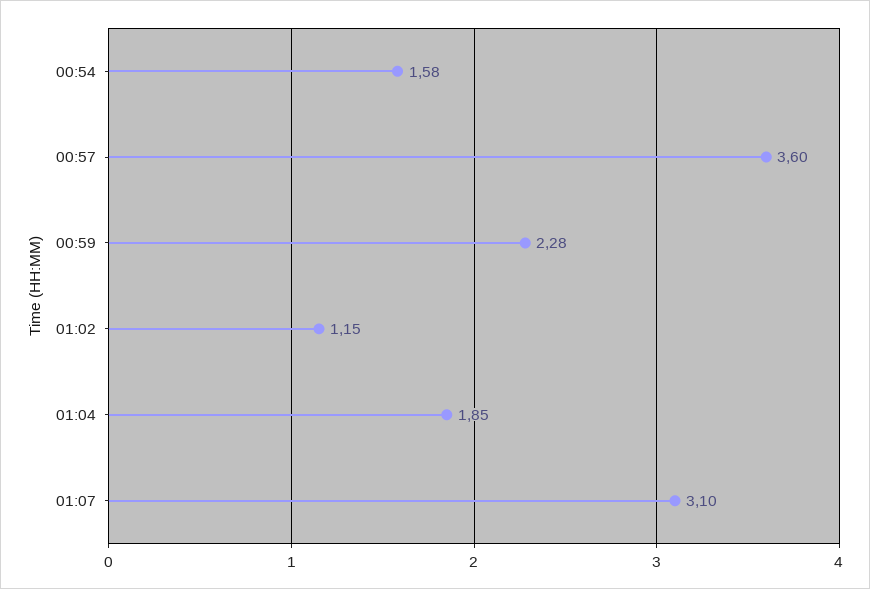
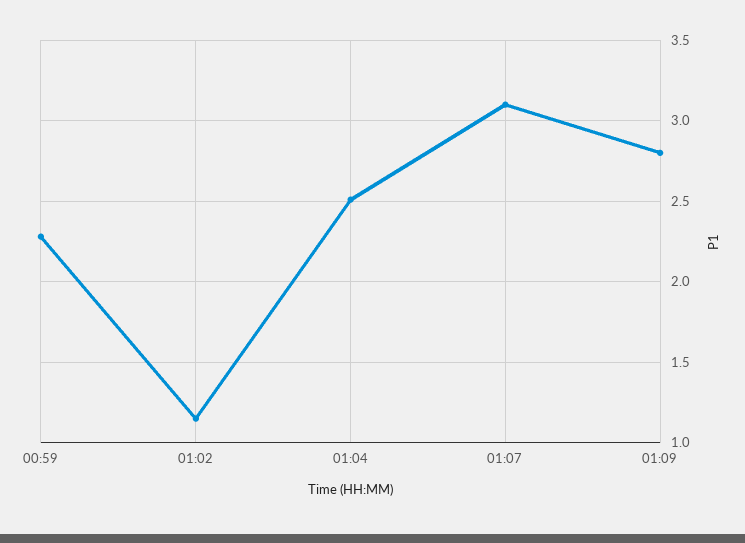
00:54: 1.58 -> none
00:57: 3.6 -> none
01:04: 1.85 -> 2.5
01:09: none -> 2.8

